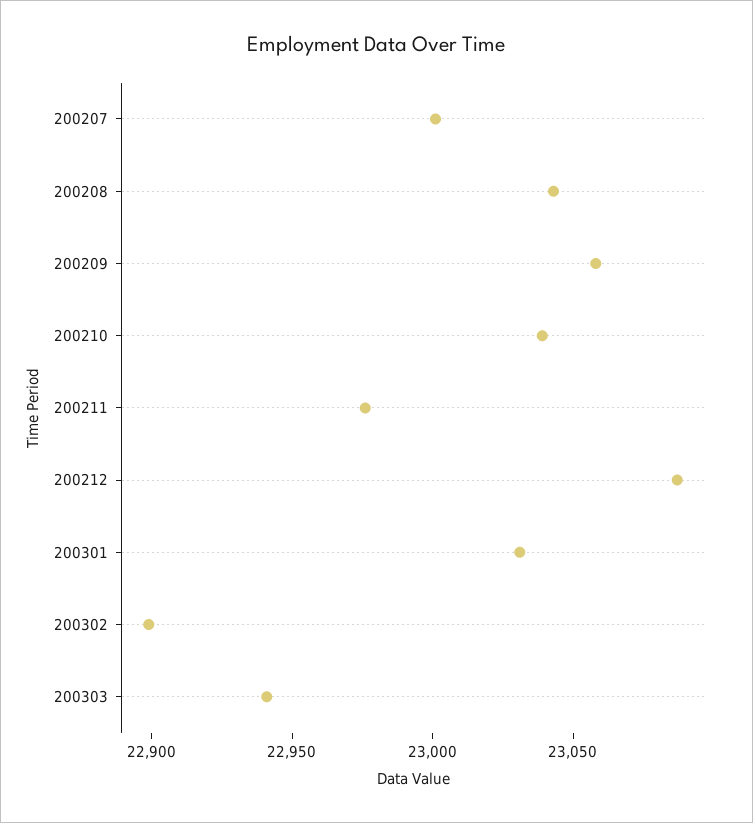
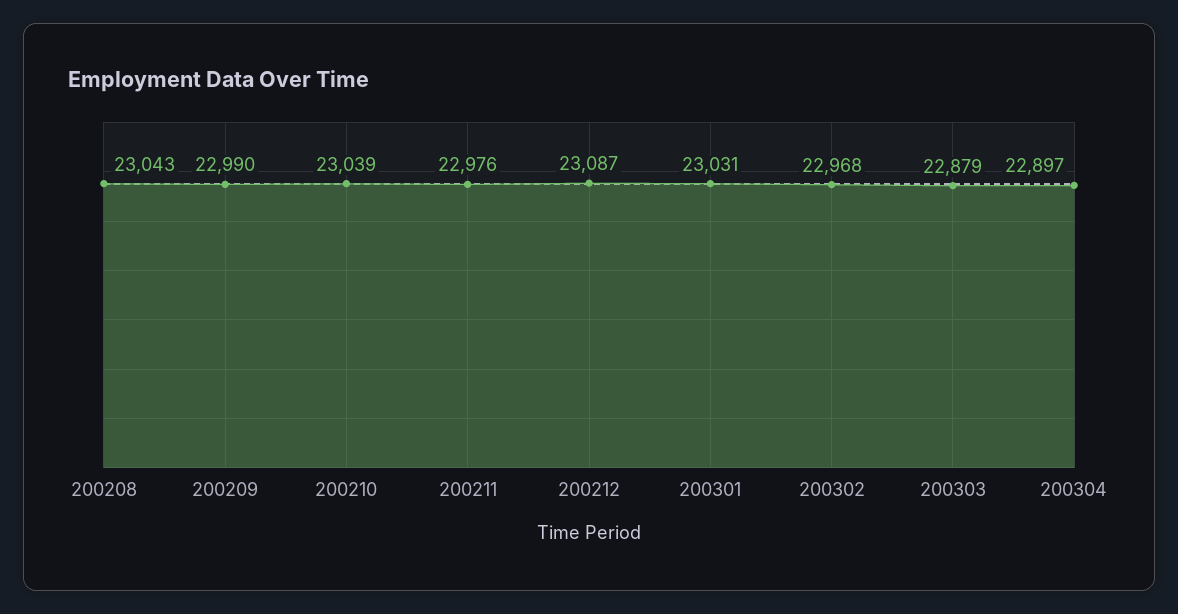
200207: 23000 -> none
200209: 23060 -> 22990
200302: 22900 -> 22968
200303: 22940 -> 22879
200304: none -> 22897

